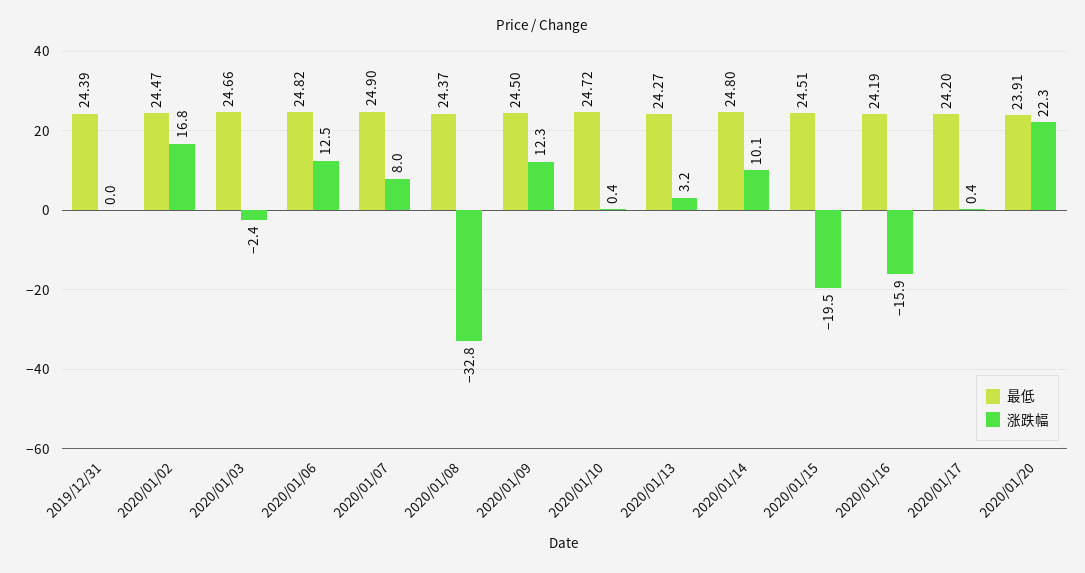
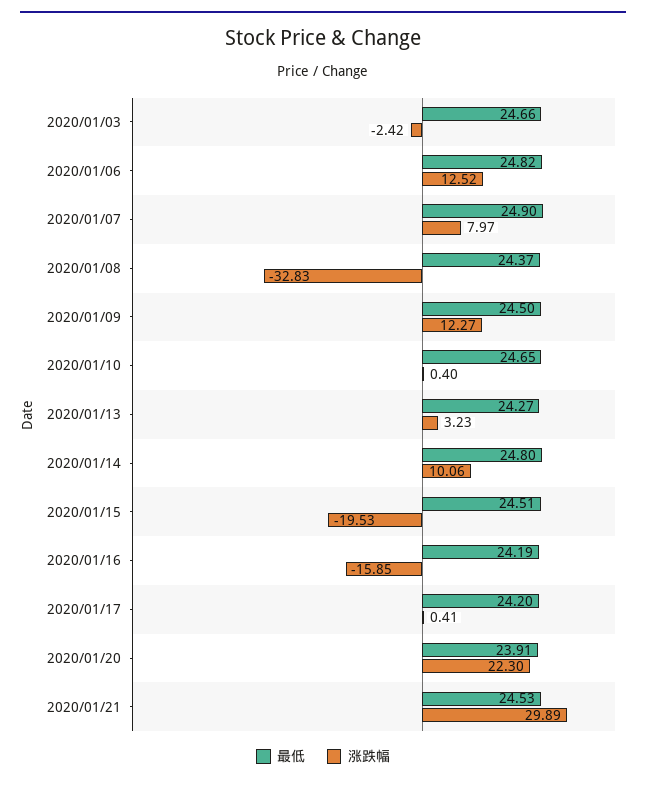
最低, 2019/12/31: 24.39 -> none
涨跌幅, 2019/12/31: 0 -> none
最低, 2020/01/02: 24.47 -> none
涨跌幅, 2020/01/02: 16.8 -> none
最低, 2020/01/10: 24.72 -> 24.65
最低, 2020/01/21: none -> 24.53
涨跌幅, 2020/01/21: none -> 29.89

